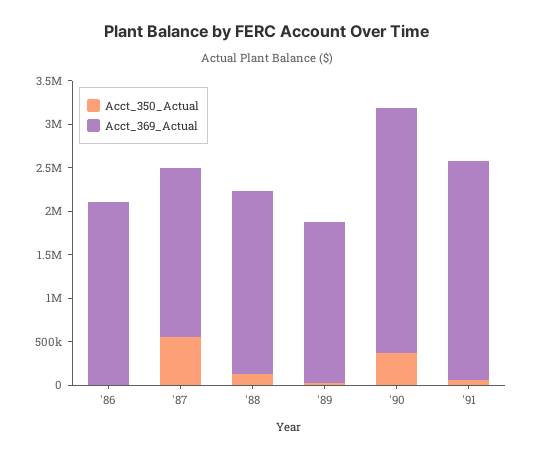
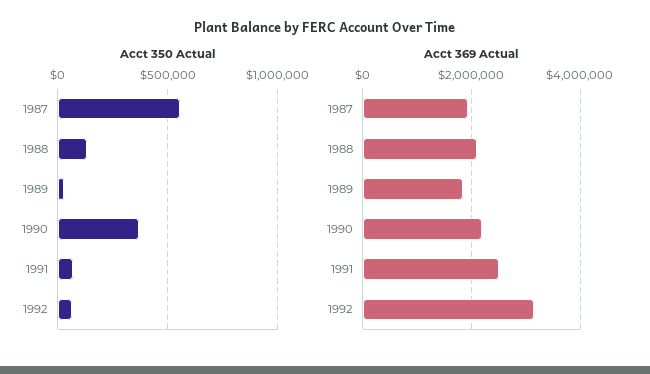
Acct_350_Actual, '86: 0 -> none
Acct_369_Actual, '86: 2100000 -> none
Acct_369_Actual, '90: 2800000 -> 2200000
Acct_350_Actual, 1992: none -> 50000
Acct_369_Actual, 1992: none -> 3200000

